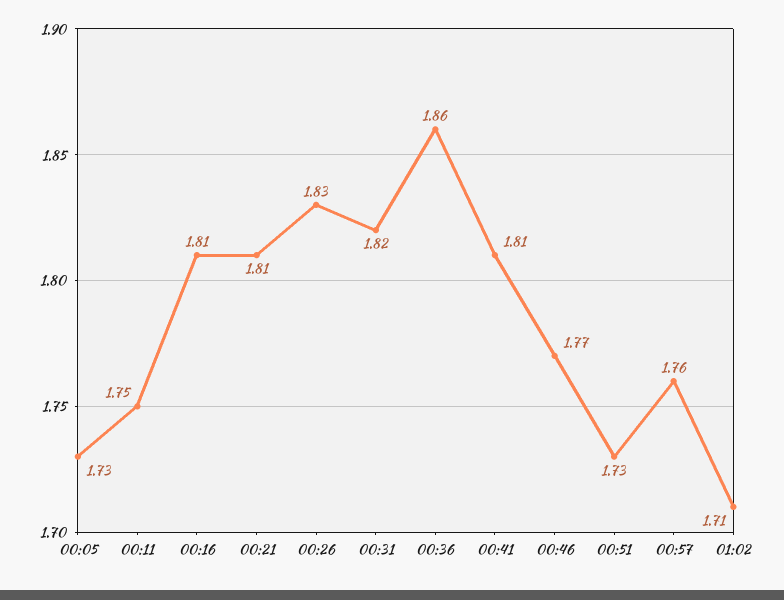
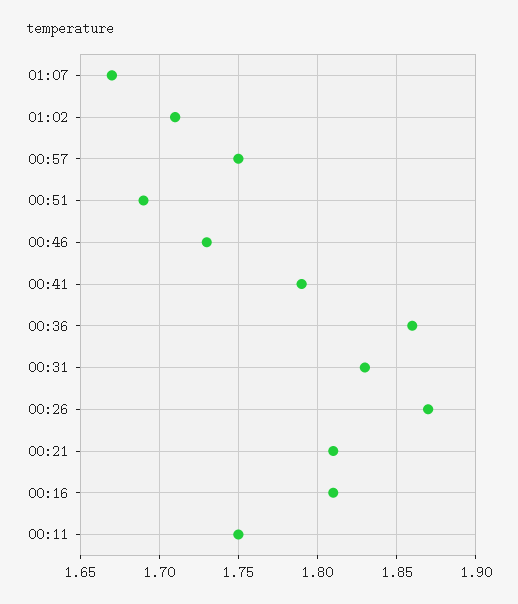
00:05: 1.73 -> none
00:26: 1.83 -> 1.87
00:31: 1.82 -> 1.83
00:41: 1.81 -> 1.79
00:46: 1.77 -> 1.73
00:51: 1.73 -> 1.69
00:57: 1.76 -> 1.75
01:07: none -> 1.67

